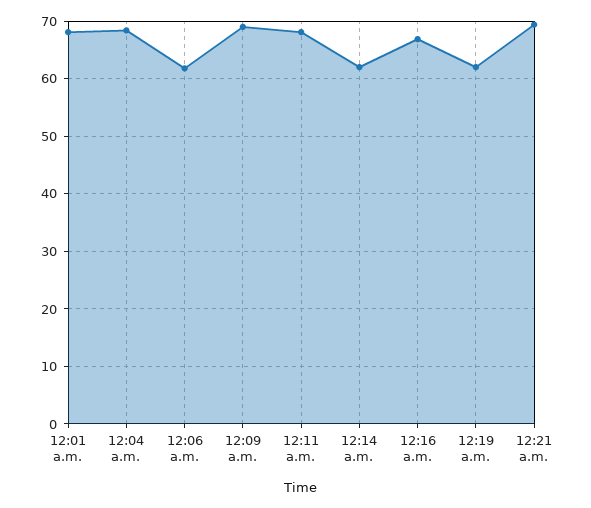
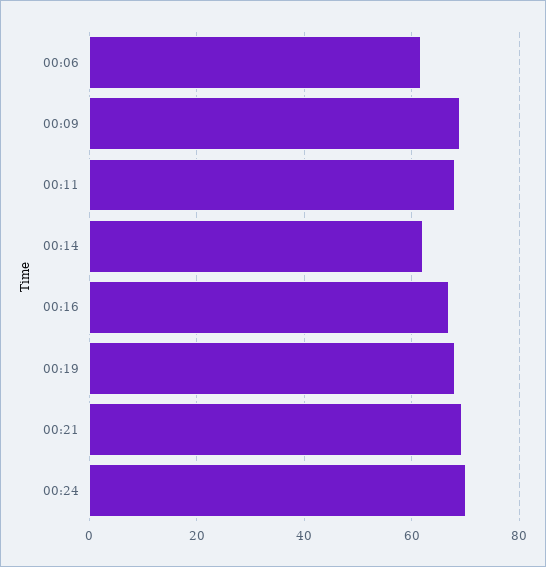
12:01 a.m.: 68 -> none
12:04 a.m.: 68 -> none
12:19 a.m.: 62 -> 68
00:24: none -> 70

